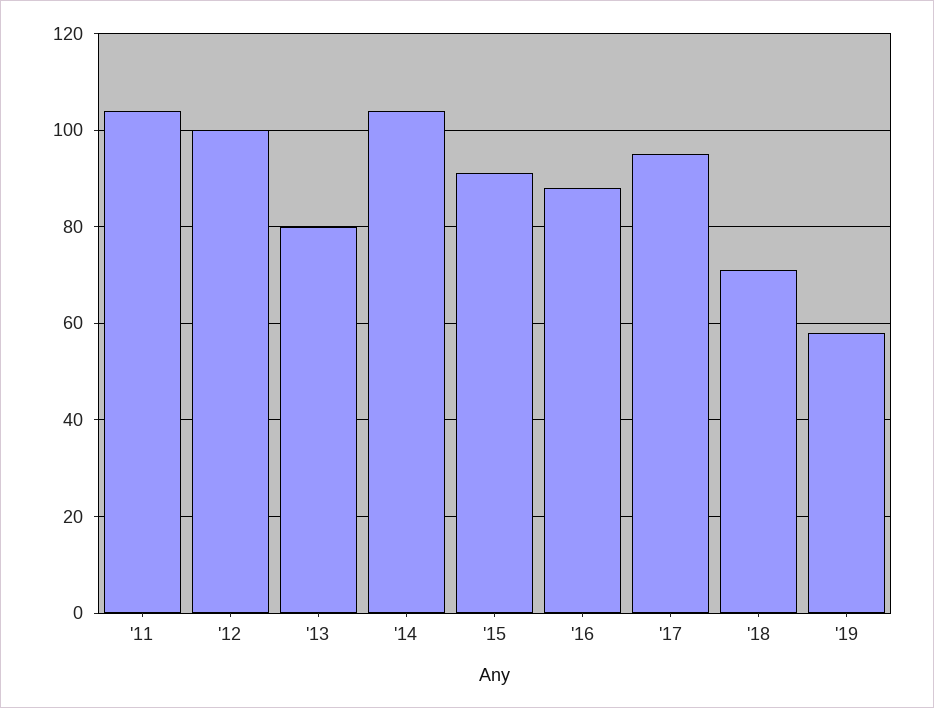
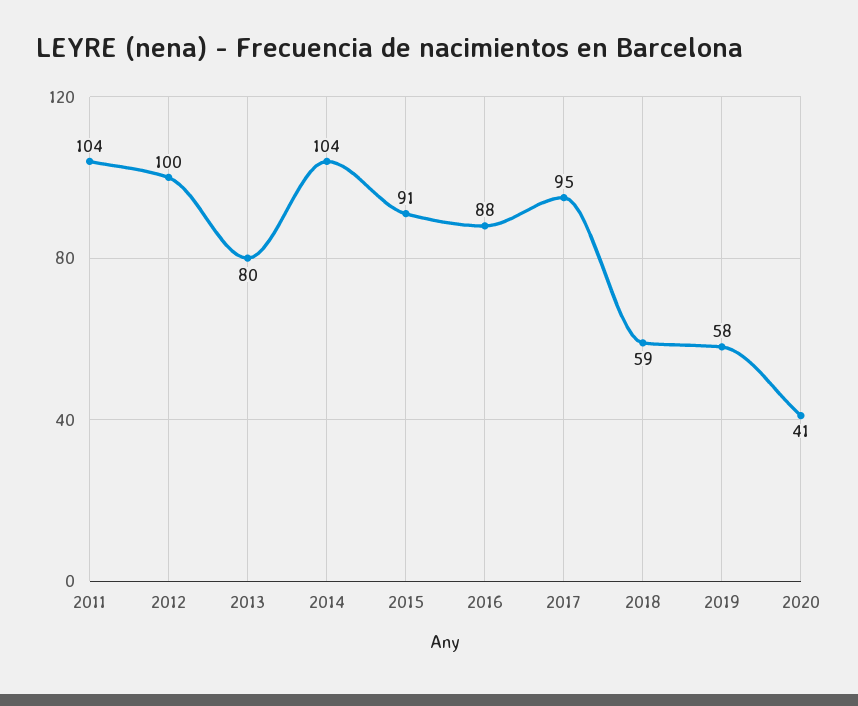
'18: 70 -> 59
2020: none -> 41

